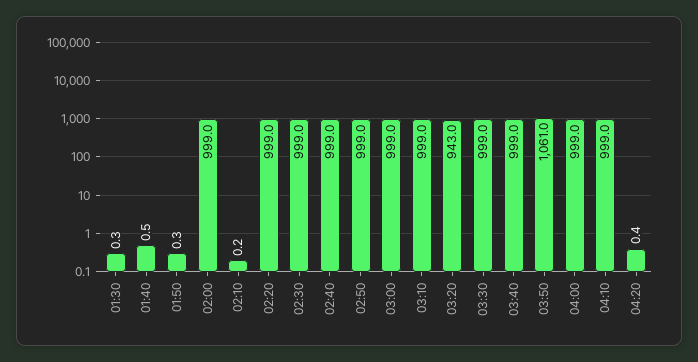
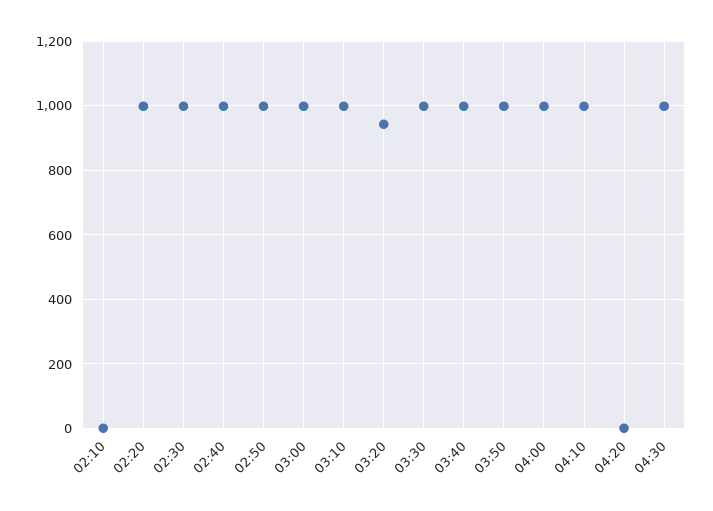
01:30: 0.3 -> none
01:40: 0.5 -> none
01:50: 0.3 -> none
02:00: 999 -> none
03:50: 1061 -> 1000
04:30: none -> 1000

